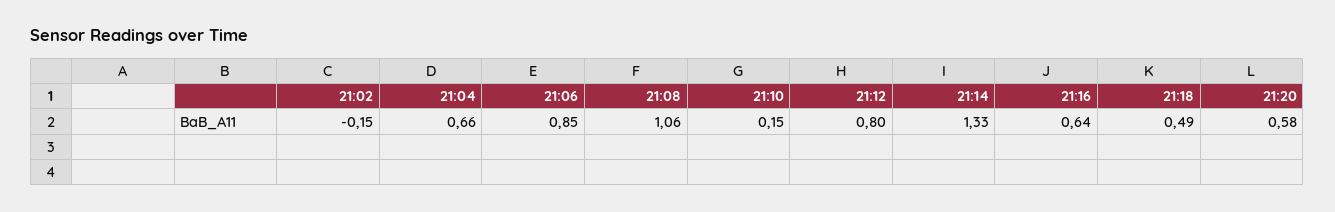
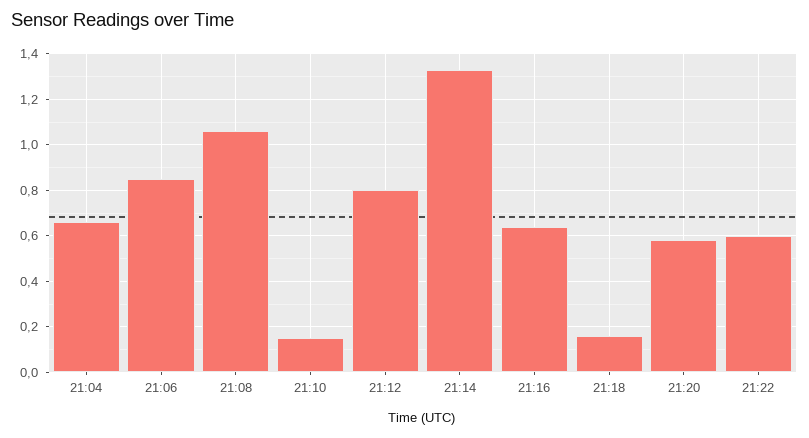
21:02: -0.15 -> none
21:18: 0.49 -> 0.15
21:22: none -> 0.6

